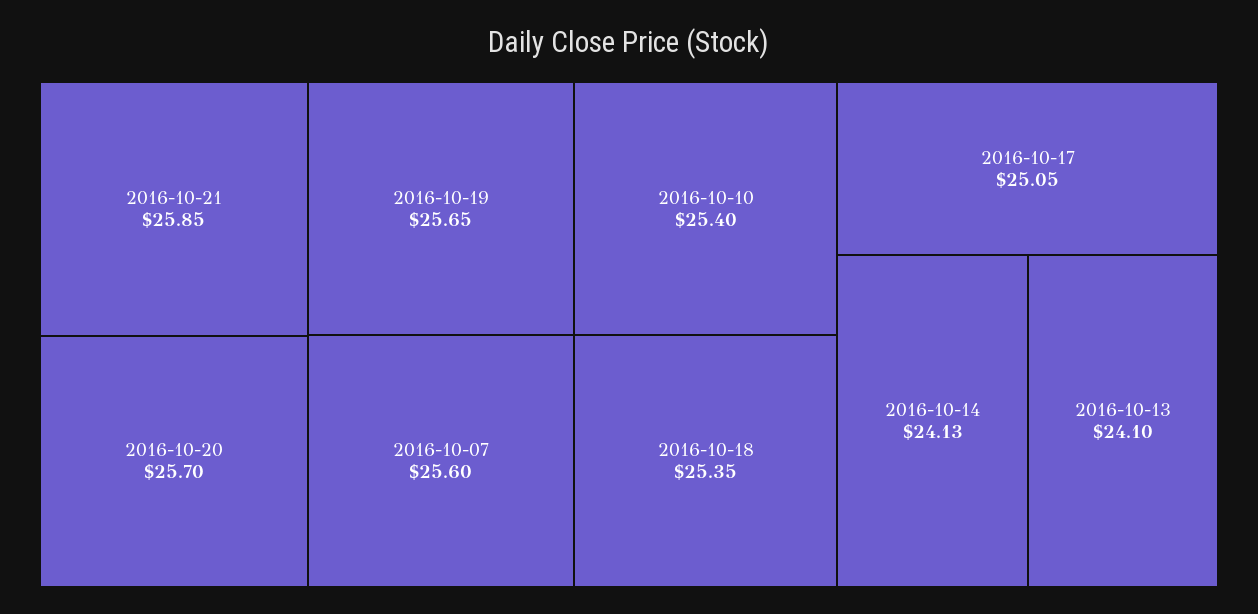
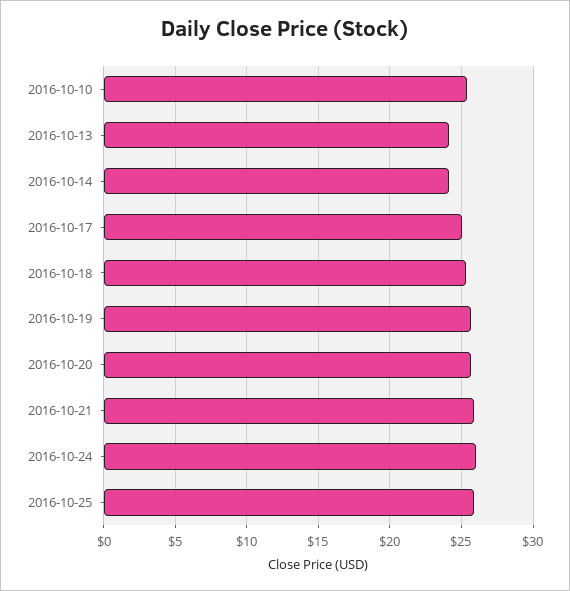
2016-10-07: 25.6 -> none
2016-10-24: none -> 26
2016-10-25: none -> 26

